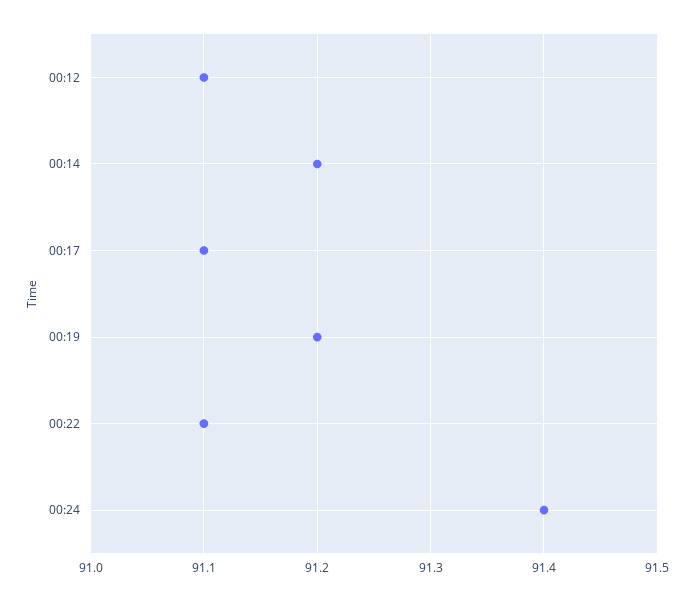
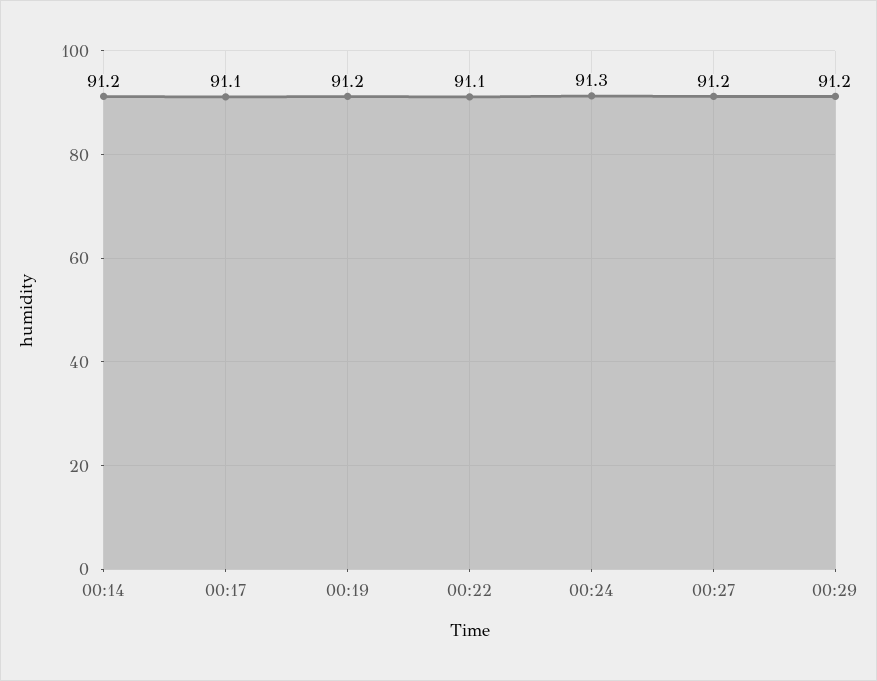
00:12: 91.1 -> none
00:24: 91.4 -> 91.3
00:27: none -> 91.2
00:29: none -> 91.2

